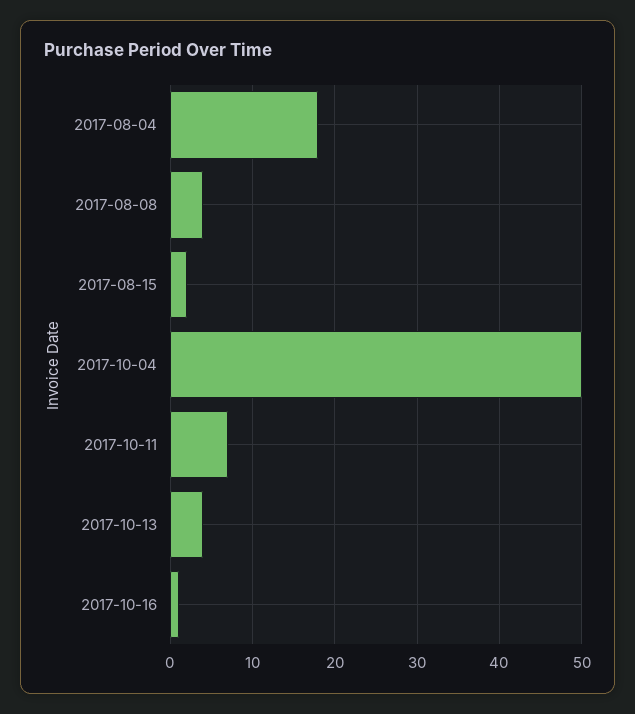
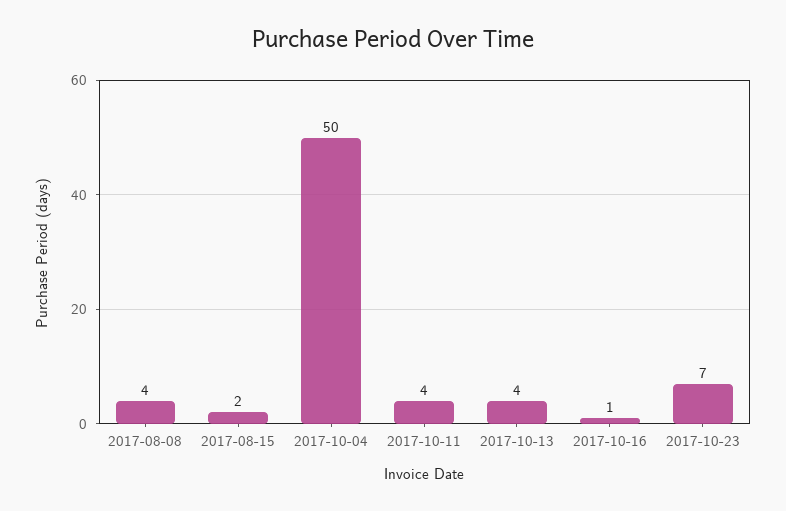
2017-08-04: 18 -> none
2017-10-11: 7 -> 4
2017-10-23: none -> 7

